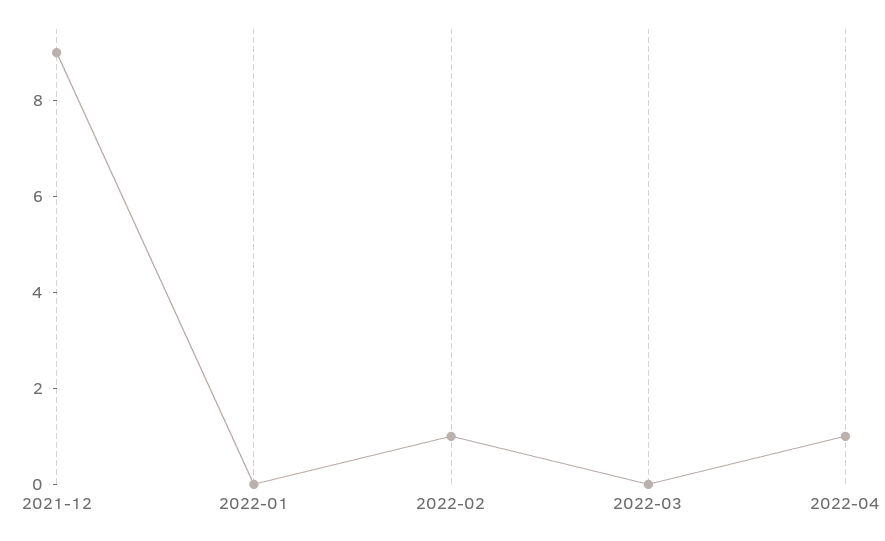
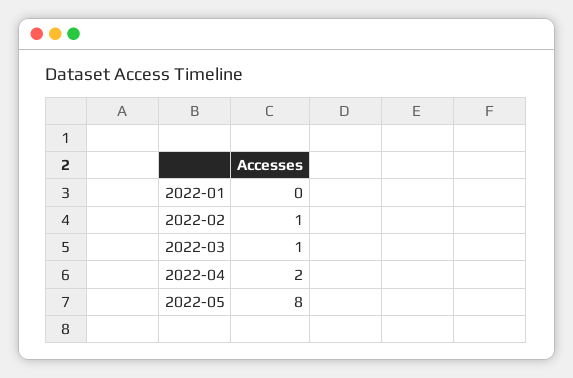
2021-12: 9 -> none
2022-03: 0 -> 1
2022-04: 1 -> 2
2022-05: none -> 8

